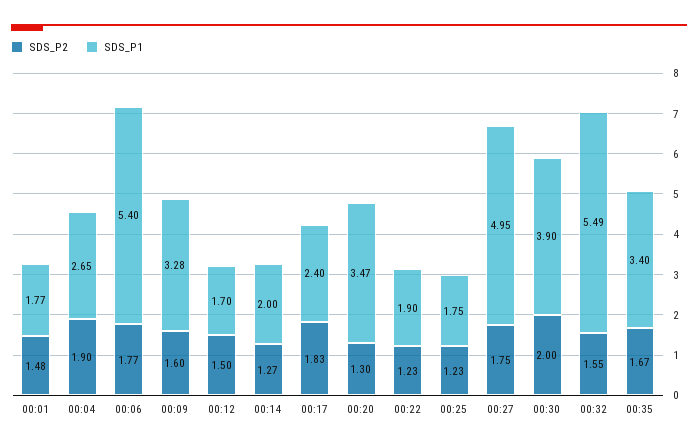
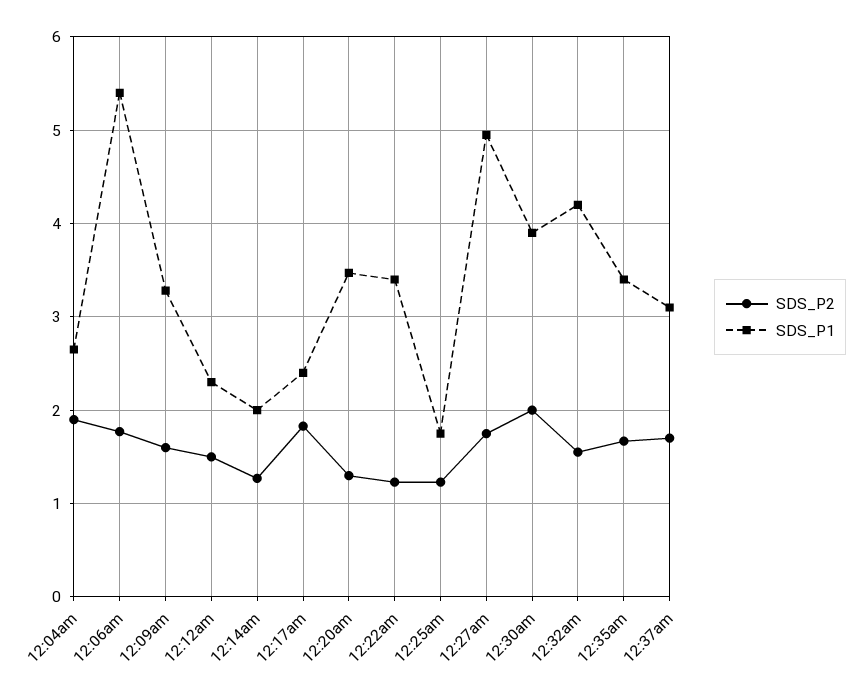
SDS_P2, 00:01: 1.48 -> none
SDS_P1, 00:01: 1.77 -> none
SDS_P1, 00:12: 1.7 -> 2.3
SDS_P1, 00:22: 1.9 -> 3.4
SDS_P1, 00:32: 5.49 -> 4.2
SDS_P2, 12:37am: none -> 1.7
SDS_P1, 12:37am: none -> 3.1

